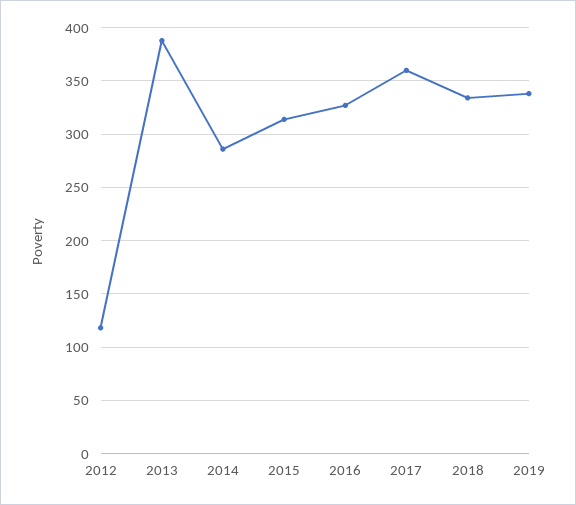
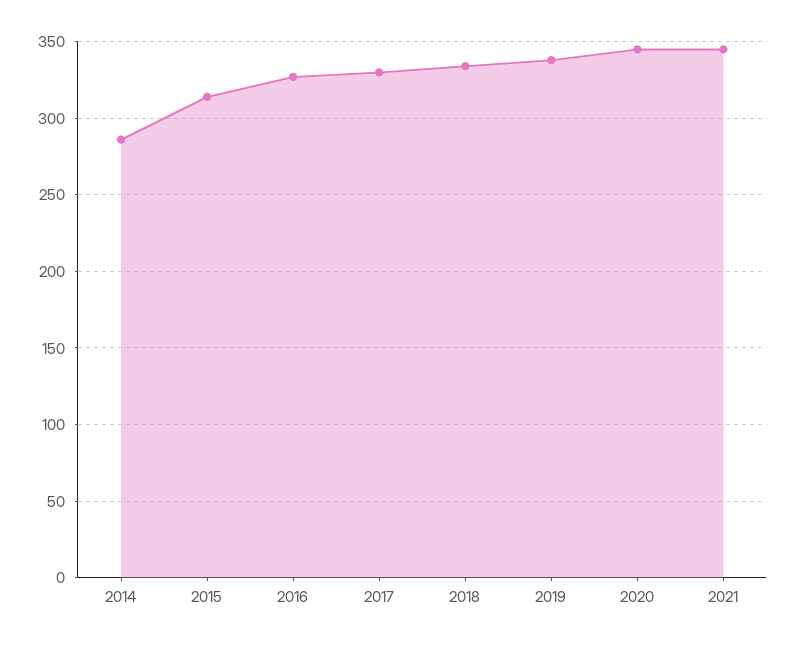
2012: 120 -> none
2013: 390 -> none
2017: 360 -> 330
2020: none -> 345
2021: none -> 345

